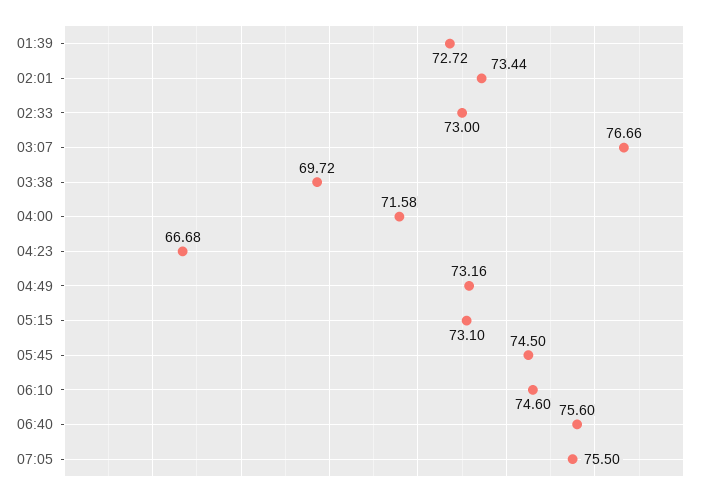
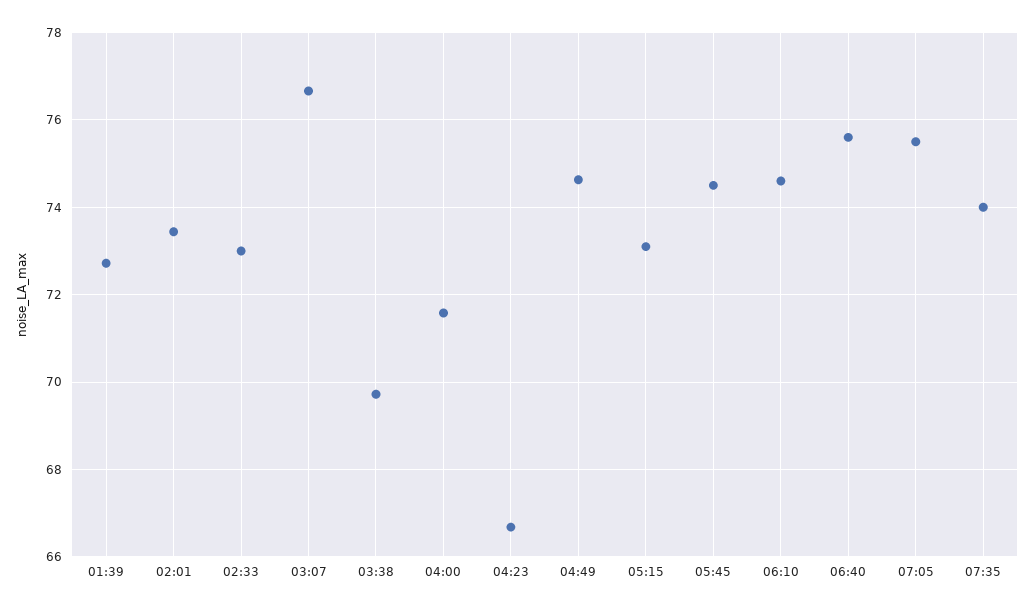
04:49: 73.16 -> 74.6
07:35: none -> 74

